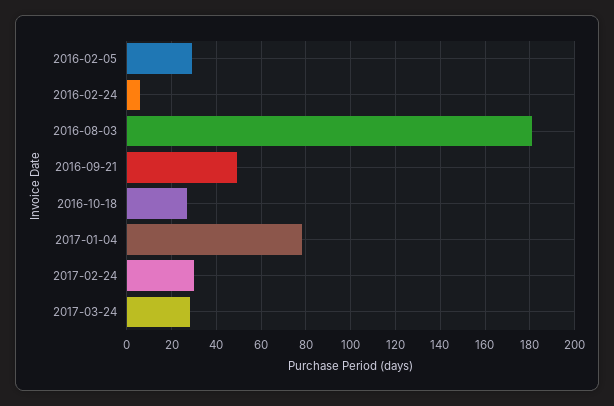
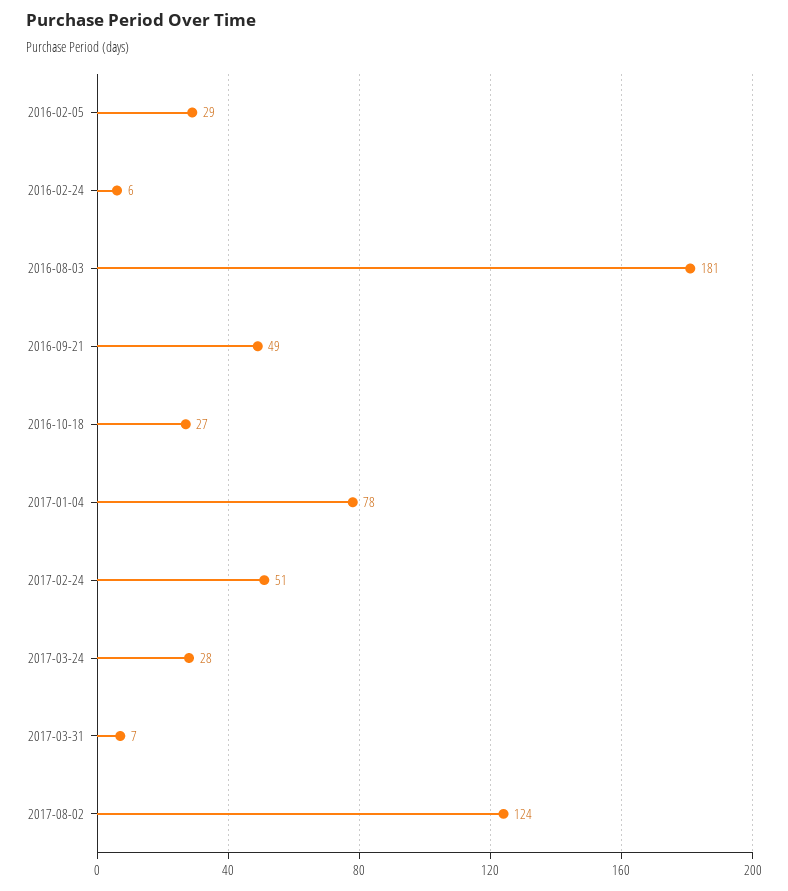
2017-02-24: 30 -> 51
2017-03-31: none -> 7
2017-08-02: none -> 124

